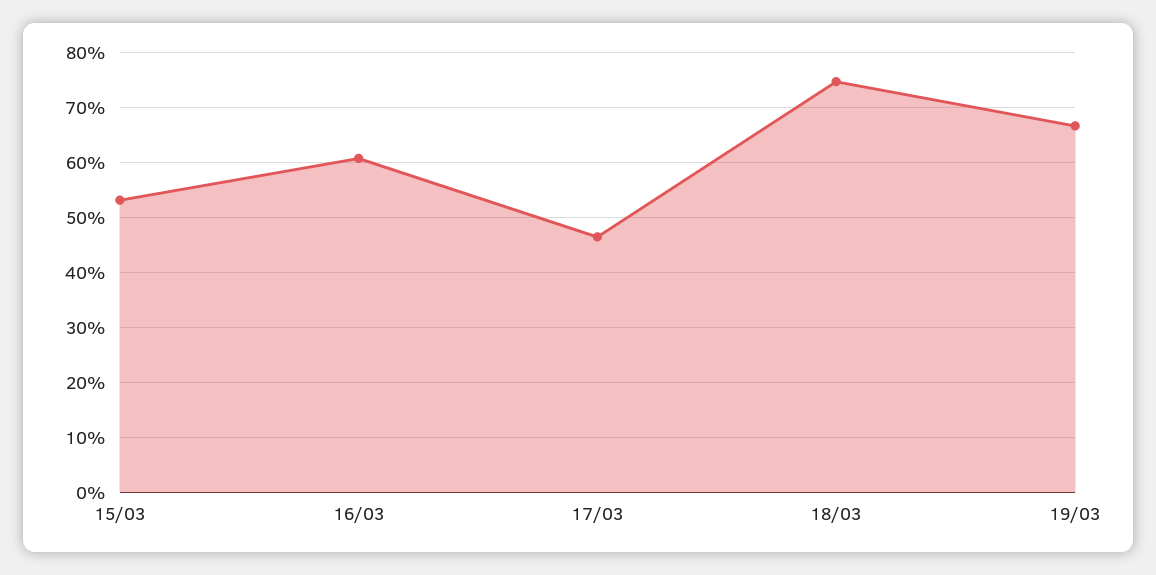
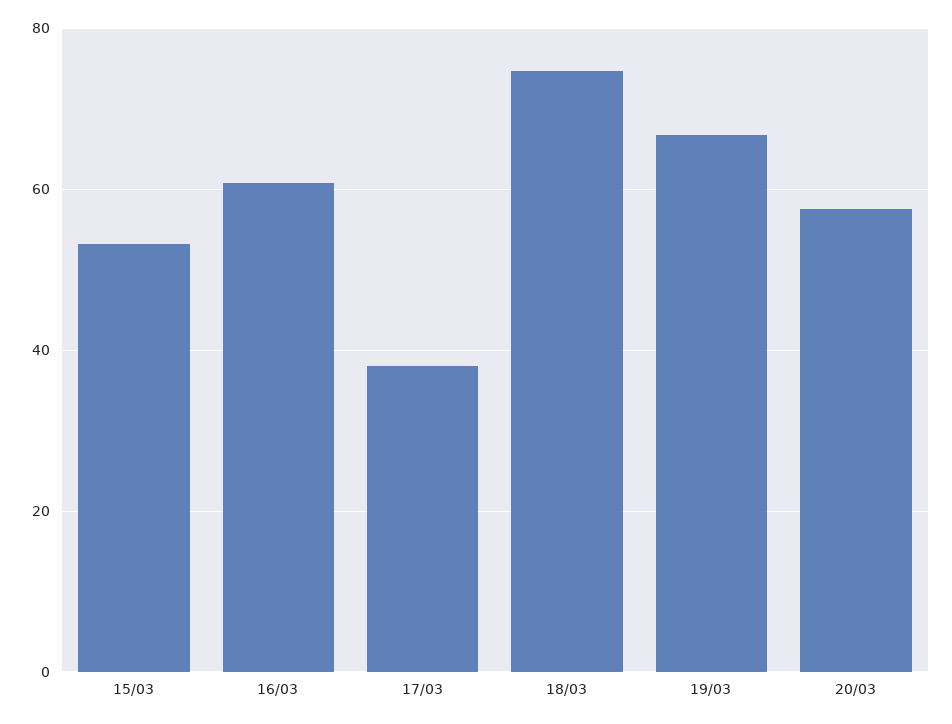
17/03: 46 -> 38
20/03: none -> 58

